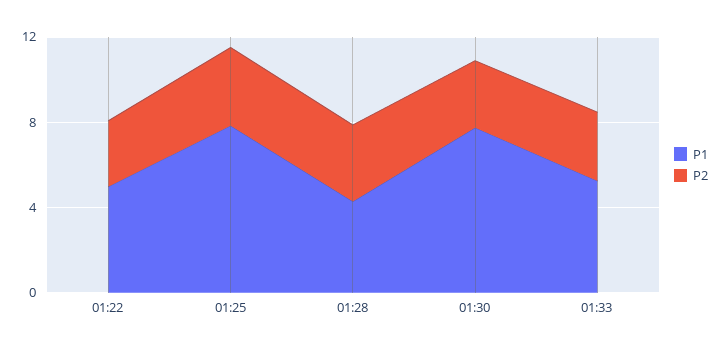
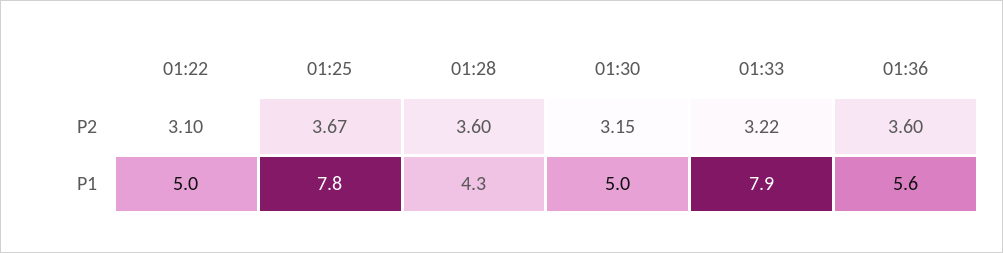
P1, 01:30: 8 -> 5
P1, 01:33: 5 -> 7.9
P2, 01:36: none -> 3.6
P1, 01:36: none -> 5.6

